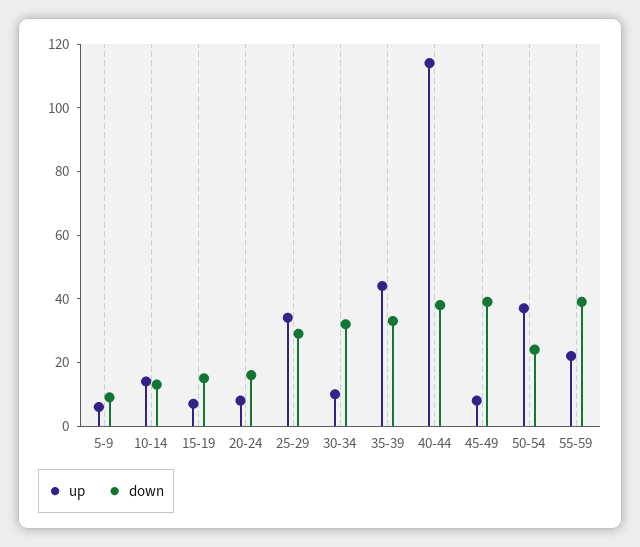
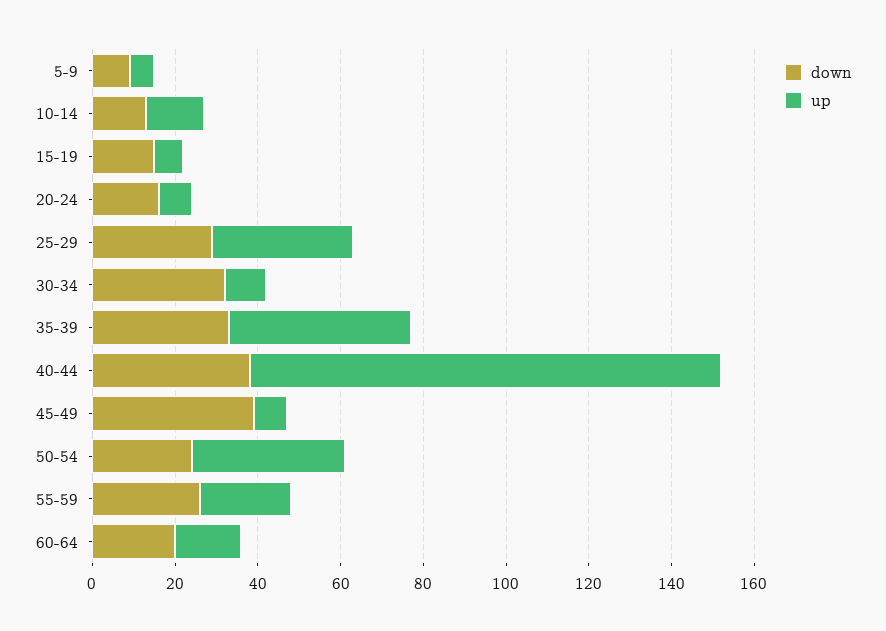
down, 55-59: 40 -> 25
down, 60-64: none -> 20
up, 60-64: none -> 15

